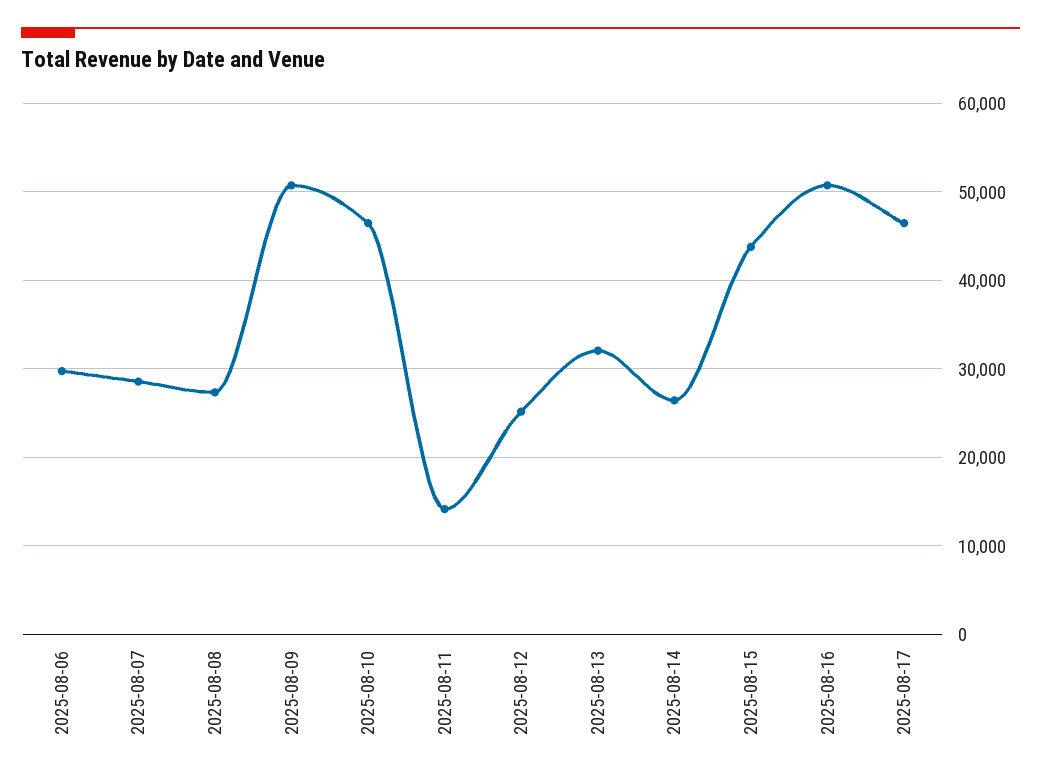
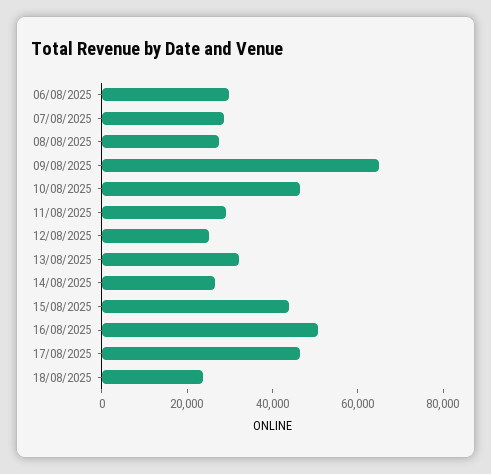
2025-08-09: 51000 -> 65000
2025-08-11: 14000 -> 30000
18/08/2025: none -> 25000

